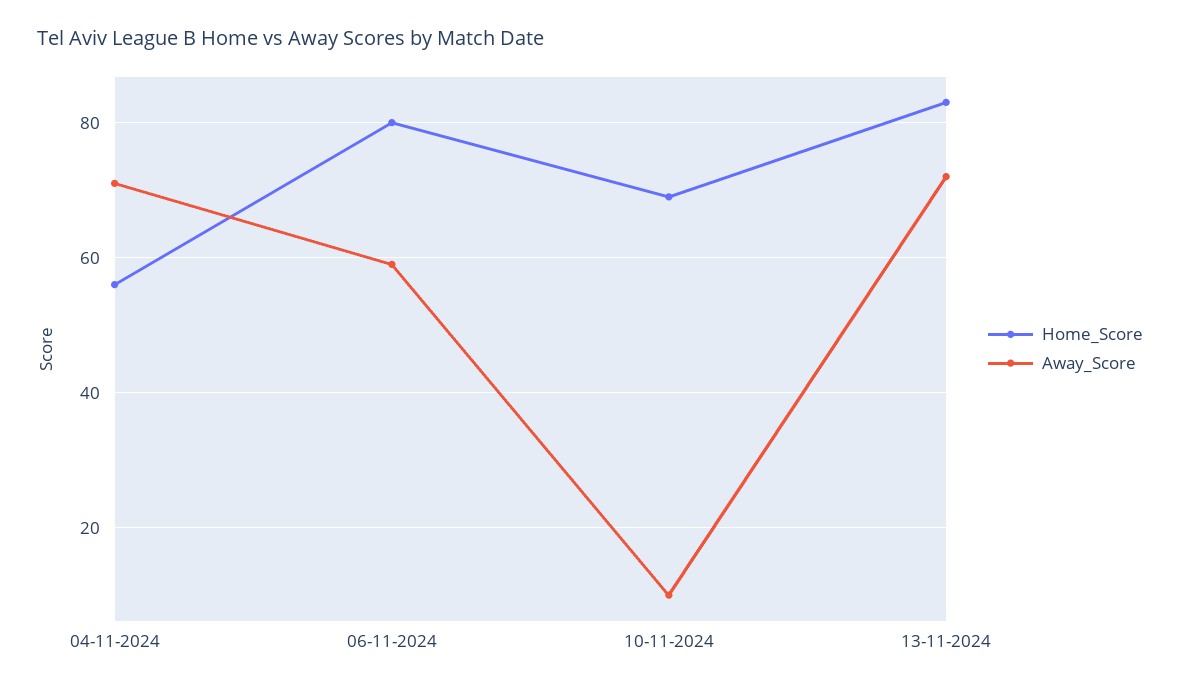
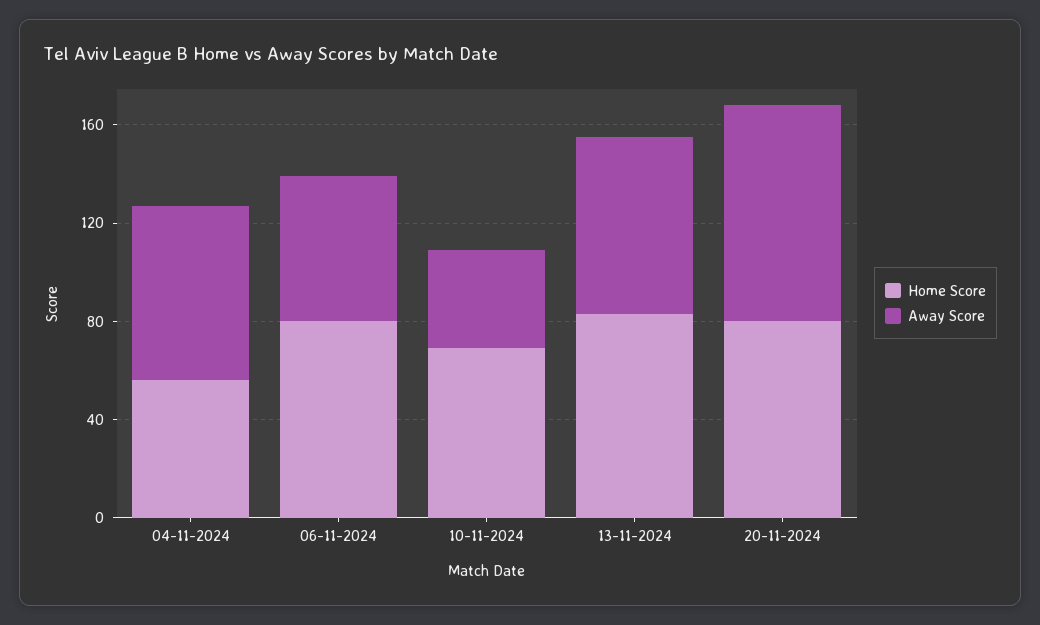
Away_Score, 10-11-2024: 10 -> 40
Home_Score, 20-11-2024: none -> 80
Away_Score, 20-11-2024: none -> 90

